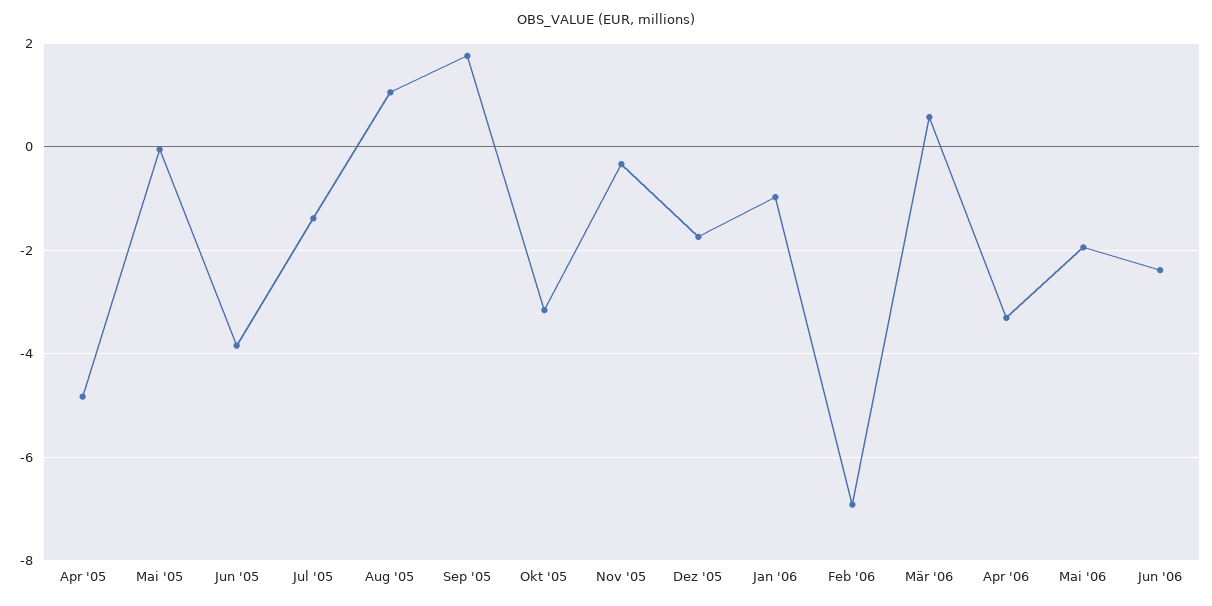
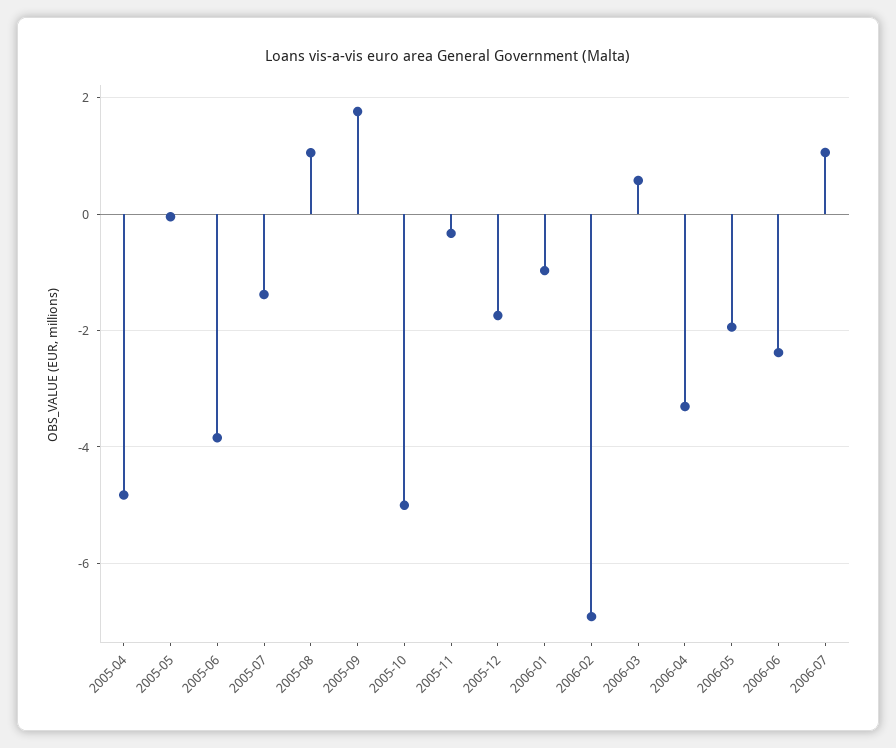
Okt '05: -3.2 -> -5
2006-07: none -> 1

